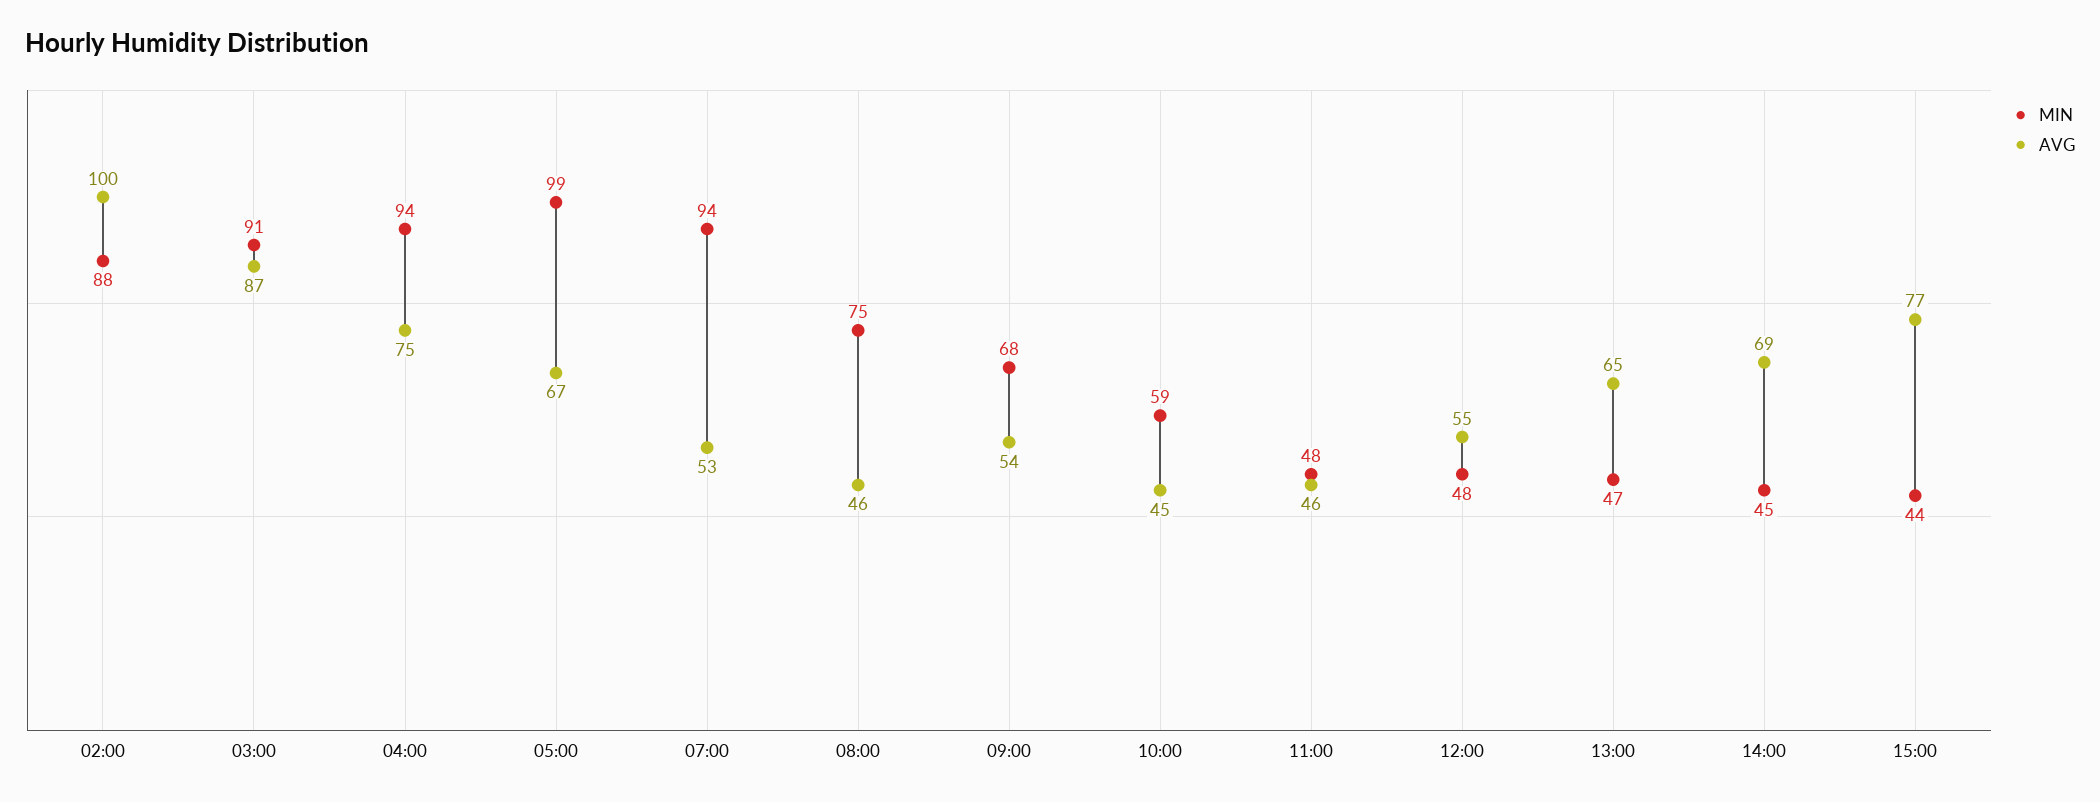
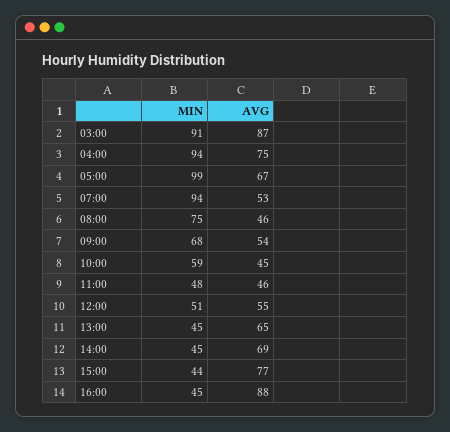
MIN, 02:00: 88 -> none
AVG, 02:00: 100 -> none
MIN, 12:00: 48 -> 51
MIN, 13:00: 47 -> 45
MIN, 16:00: none -> 45
AVG, 16:00: none -> 88

